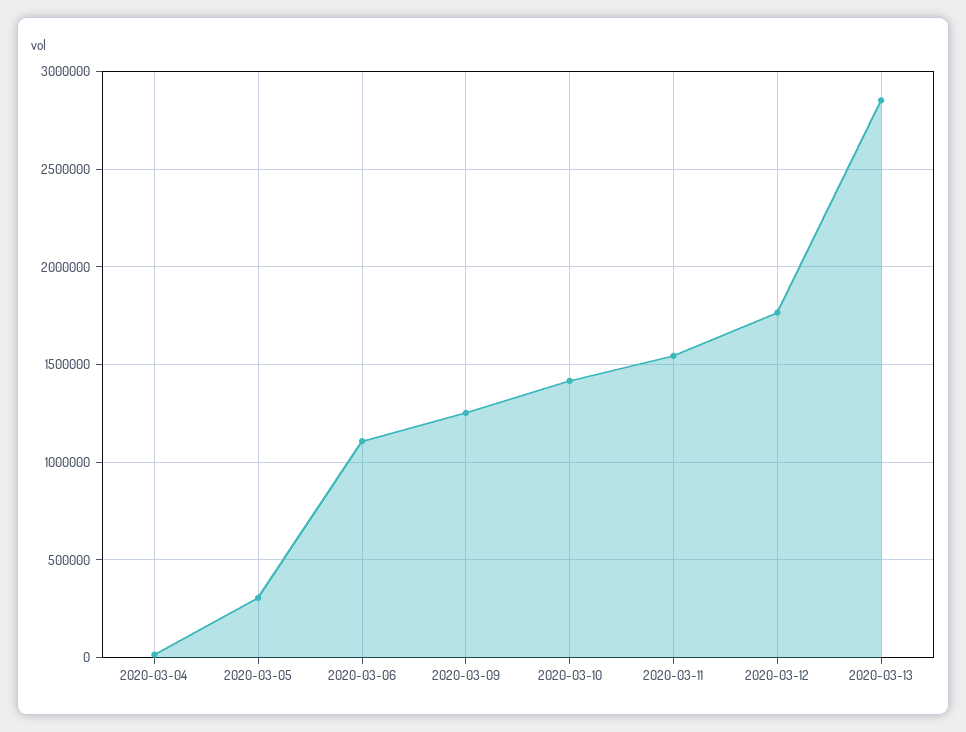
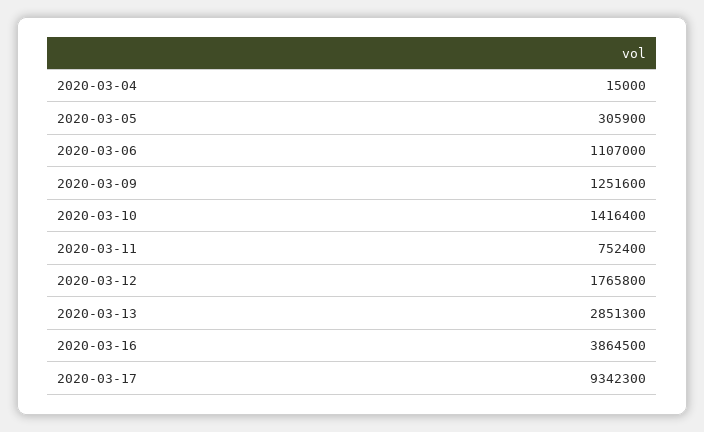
2020-03-11: 1550000 -> 752400
2020-03-16: none -> 3864500
2020-03-17: none -> 9342300

